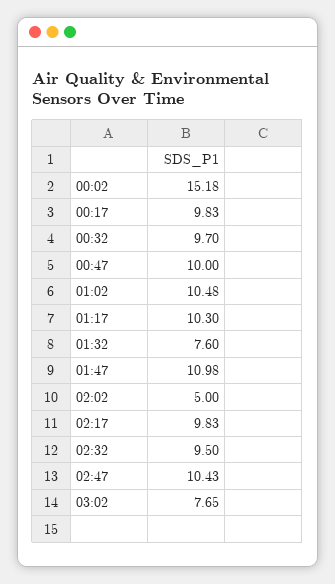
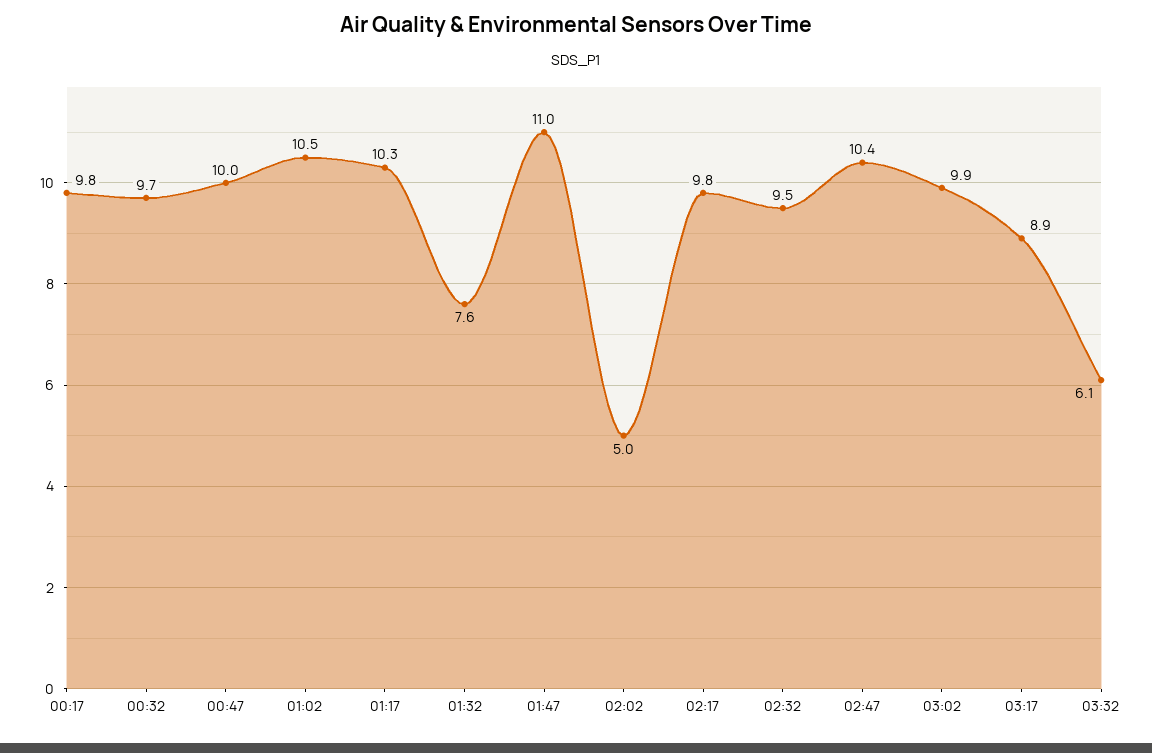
00:02: 15.18 -> none
03:02: 7.65 -> 9.9
03:17: none -> 8.9
03:32: none -> 6.1

